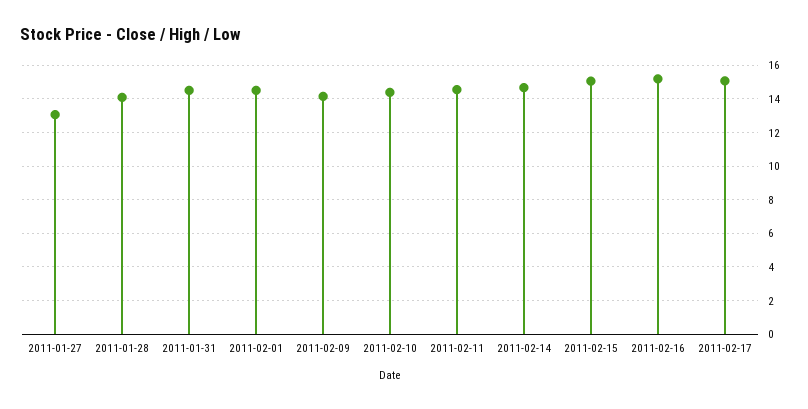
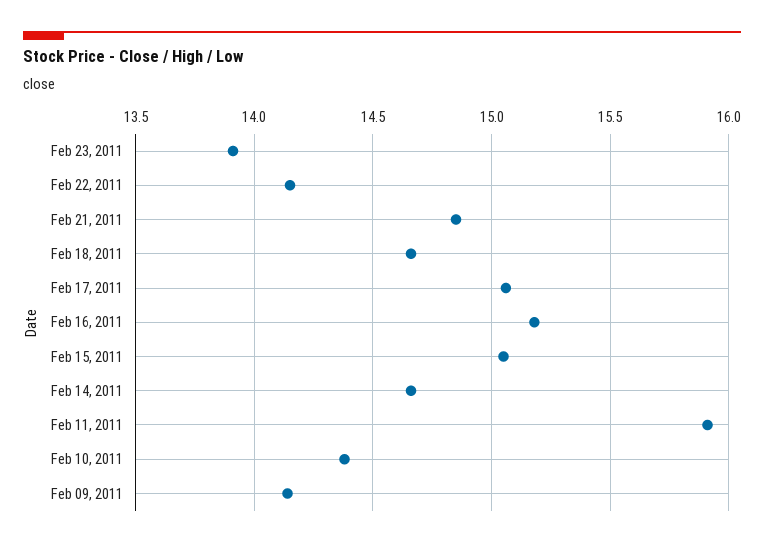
2011-01-27: 13 -> none
2011-01-28: 14 -> none
2011-01-31: 14.5 -> none
2011-02-01: 14.5 -> none
2011-02-11: 14.5 -> 15.9
Feb 23, 2011: none -> 13.9
Feb 22, 2011: none -> 14.15
Feb 21, 2011: none -> 14.85
Feb 18, 2011: none -> 14.65

